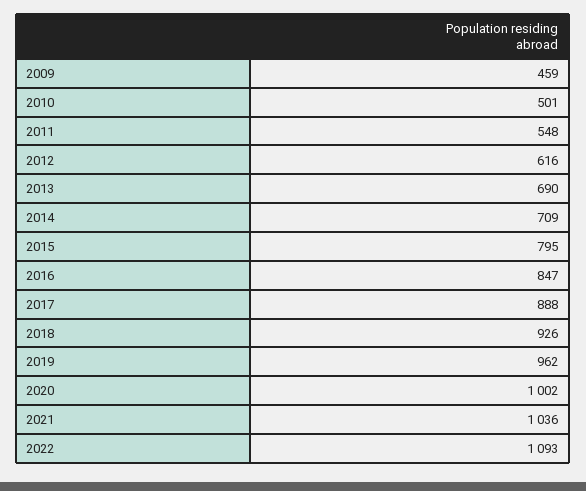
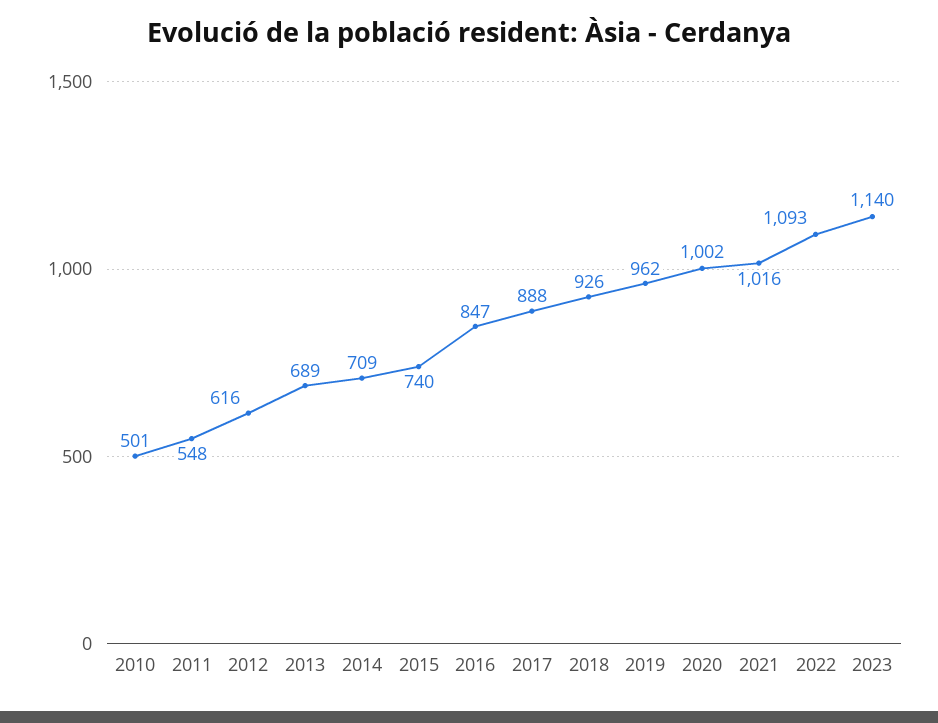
2009: 459 -> none
2013: 690 -> 689
2015: 795 -> 740
2021: 1036 -> 1016
2023: none -> 1140

